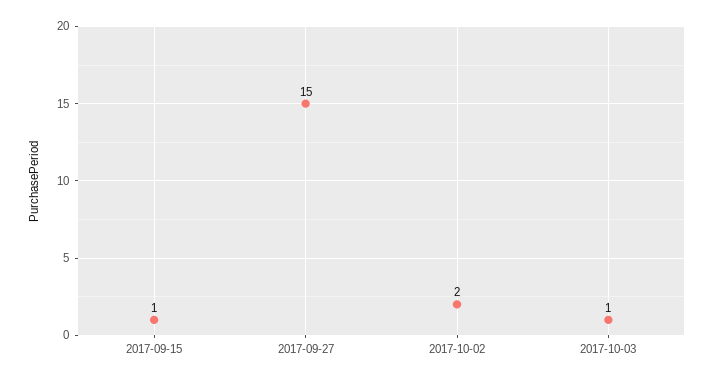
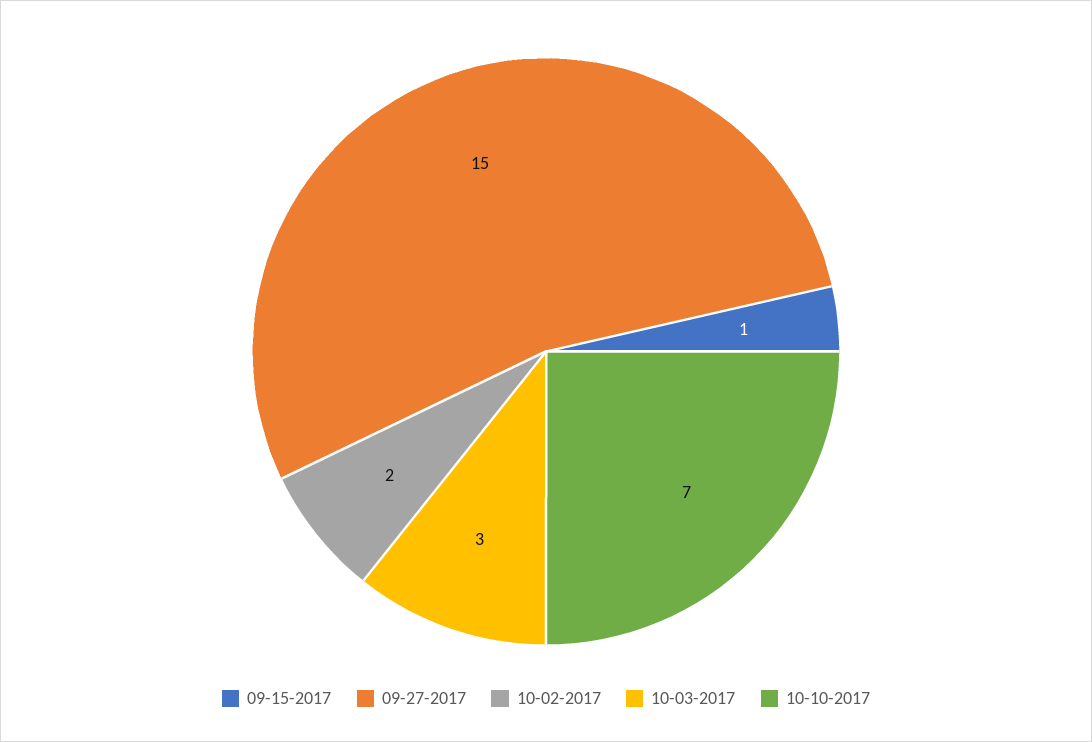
2017-10-03: 1 -> 3
10-10-2017: none -> 7

